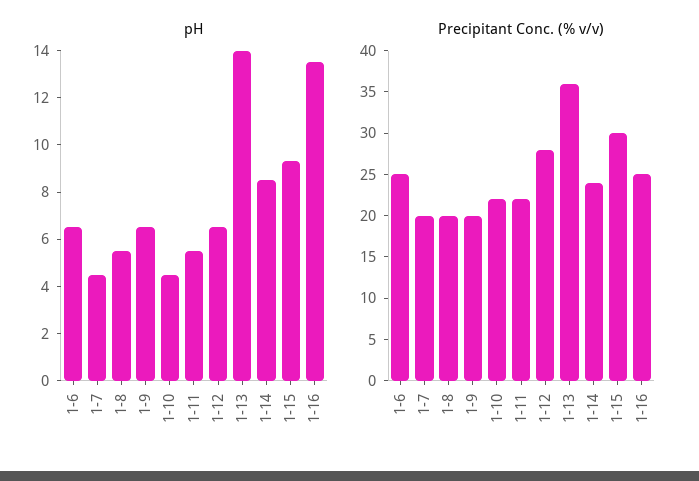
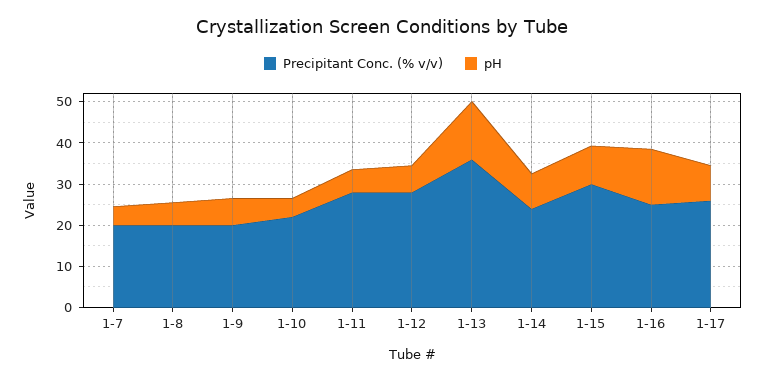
pH, 1-6: 6.5 -> none
Precipitant Conc. (% v/v), 1-6: 25 -> none
Precipitant Conc. (% v/v), 1-11: 22 -> 28
Precipitant Conc. (% v/v), 1-17: none -> 26
pH, 1-17: none -> 8

